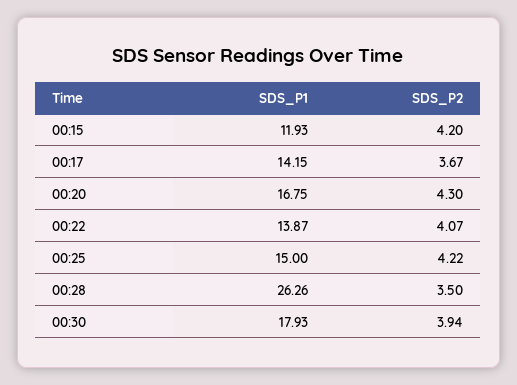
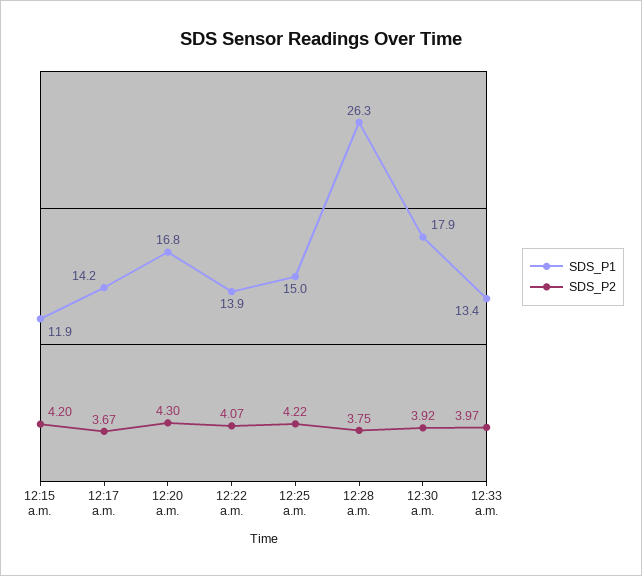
SDS_P2, 00:28: 3.5 -> 3.75
SDS_P2, 00:30: 3.94 -> 3.92
SDS_P1, 12:33 a.m.: none -> 13.4
SDS_P2, 12:33 a.m.: none -> 3.97

